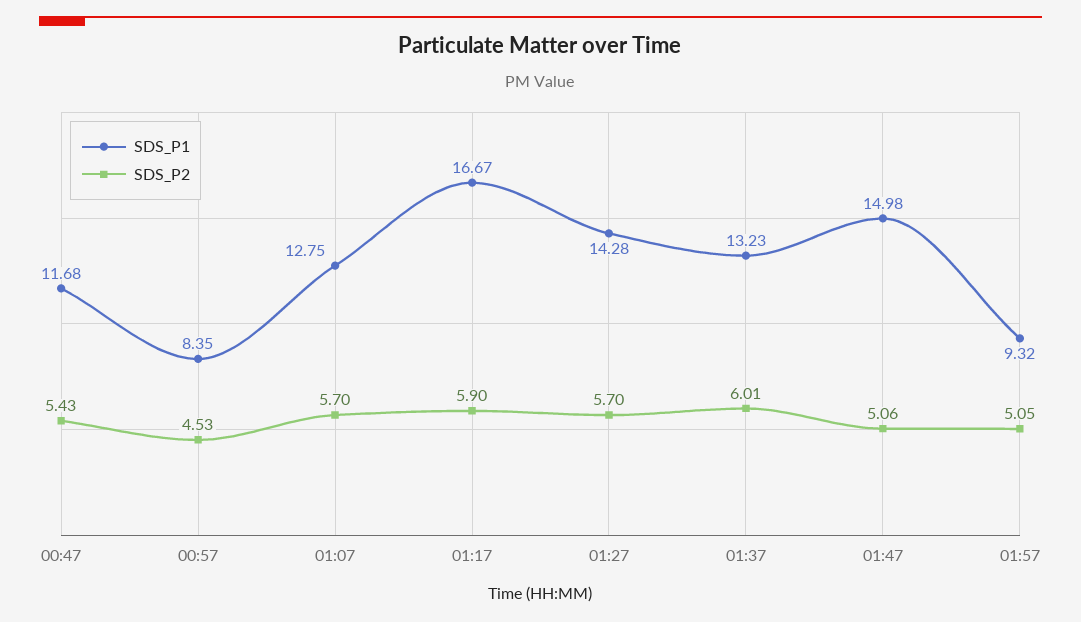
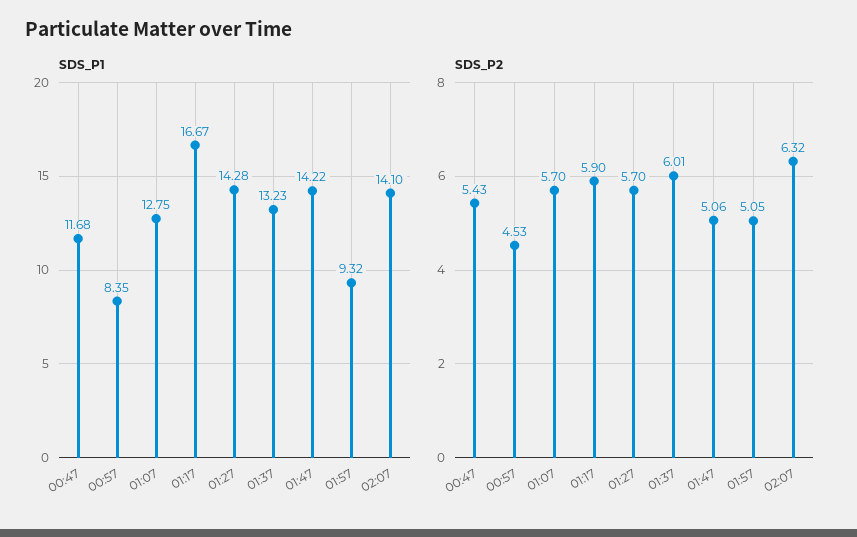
SDS_P1, 01:47: 14.98 -> 14.22
SDS_P1, 02:07: none -> 14.1
SDS_P2, 02:07: none -> 6.32

